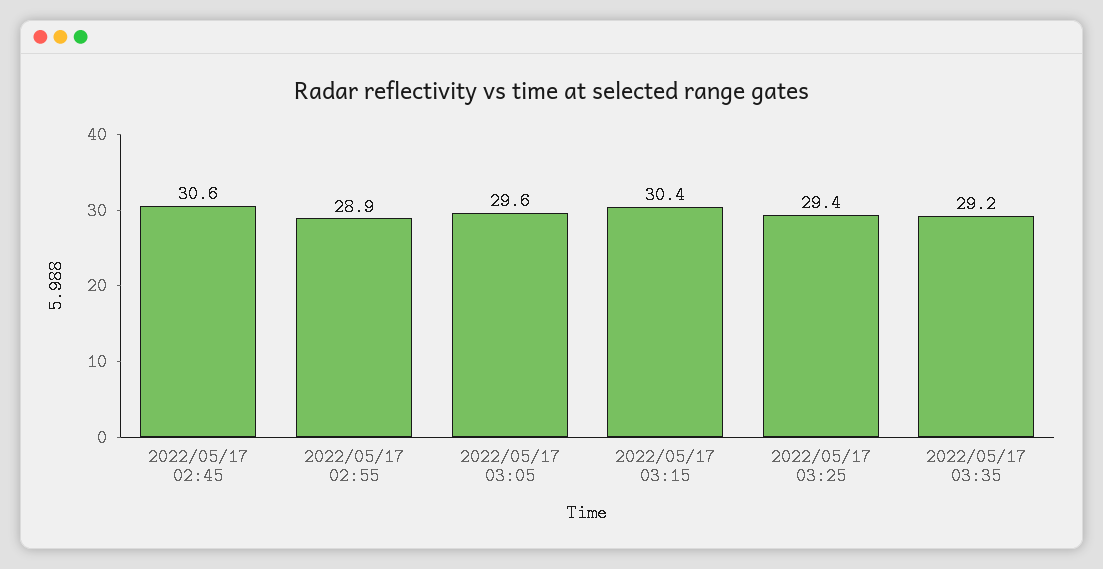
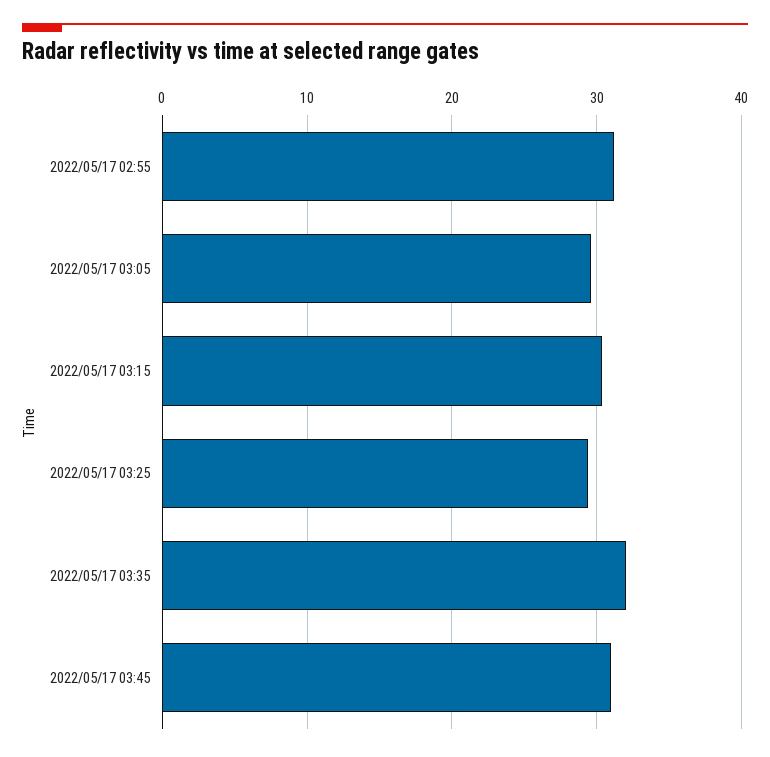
2022/05/17 02:45: 30.6 -> none
2022/05/17 02:55: 28.9 -> 31
2022/05/17 03:35: 29.2 -> 32
2022/05/17 03:45: none -> 31

